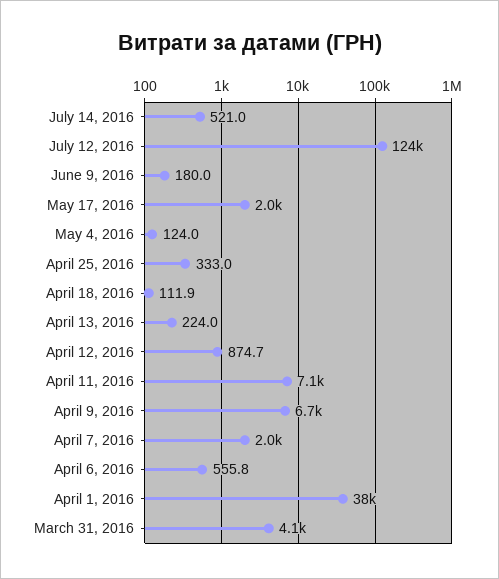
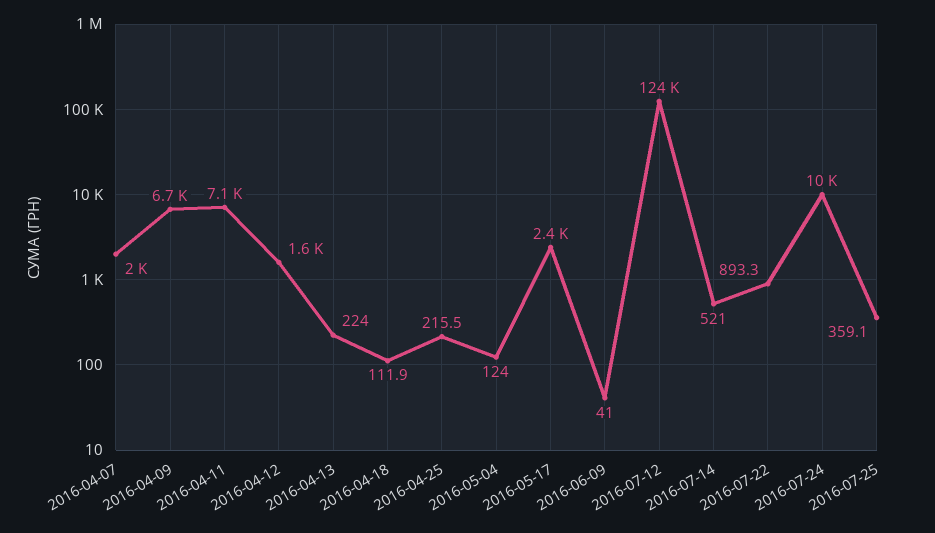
June 9, 2016: 180 -> 41
May 17, 2016: 2000 -> 2400
April 25, 2016: 333 -> 215.5
April 12, 2016: 874.7 -> 1600
April 6, 2016: 555.8 -> none
April 1, 2016: 38000 -> none
March 31, 2016: 4100 -> none
2016-07-22: none -> 893.3
2016-07-24: none -> 10000
2016-07-25: none -> 359.1

